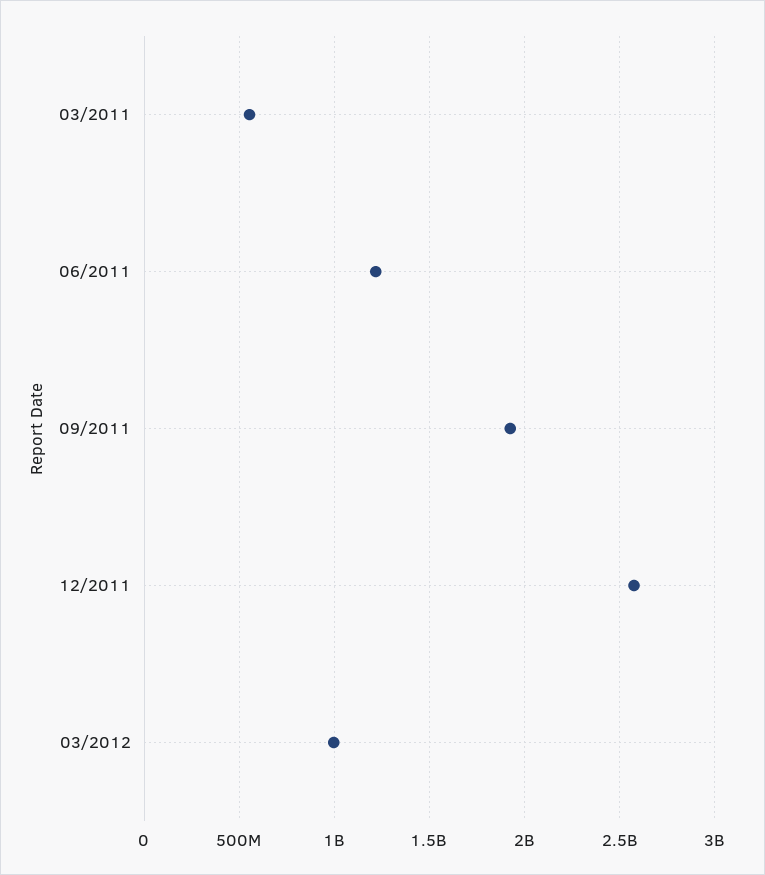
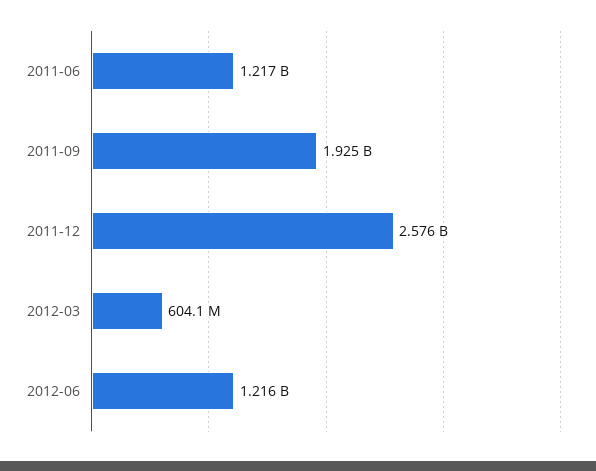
03/2011: 550000000 -> none
03/2012: 1000000000 -> 604100000
2012-06: none -> 1216000000

